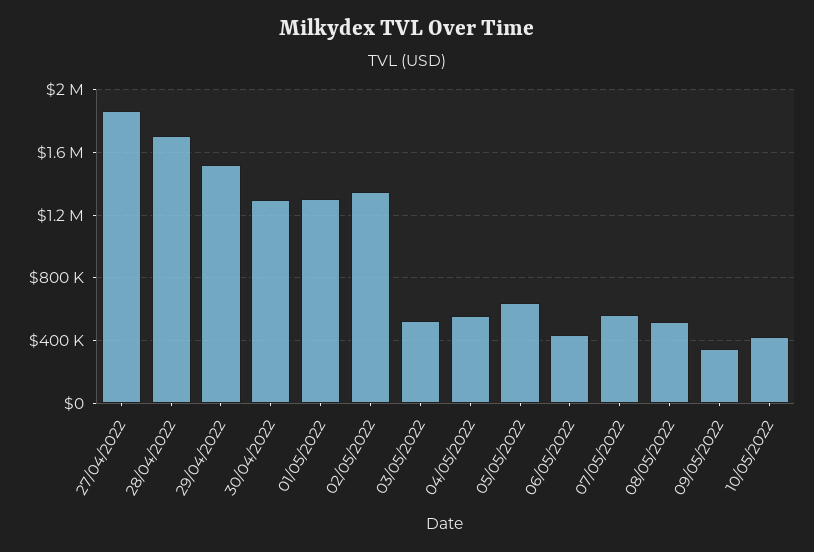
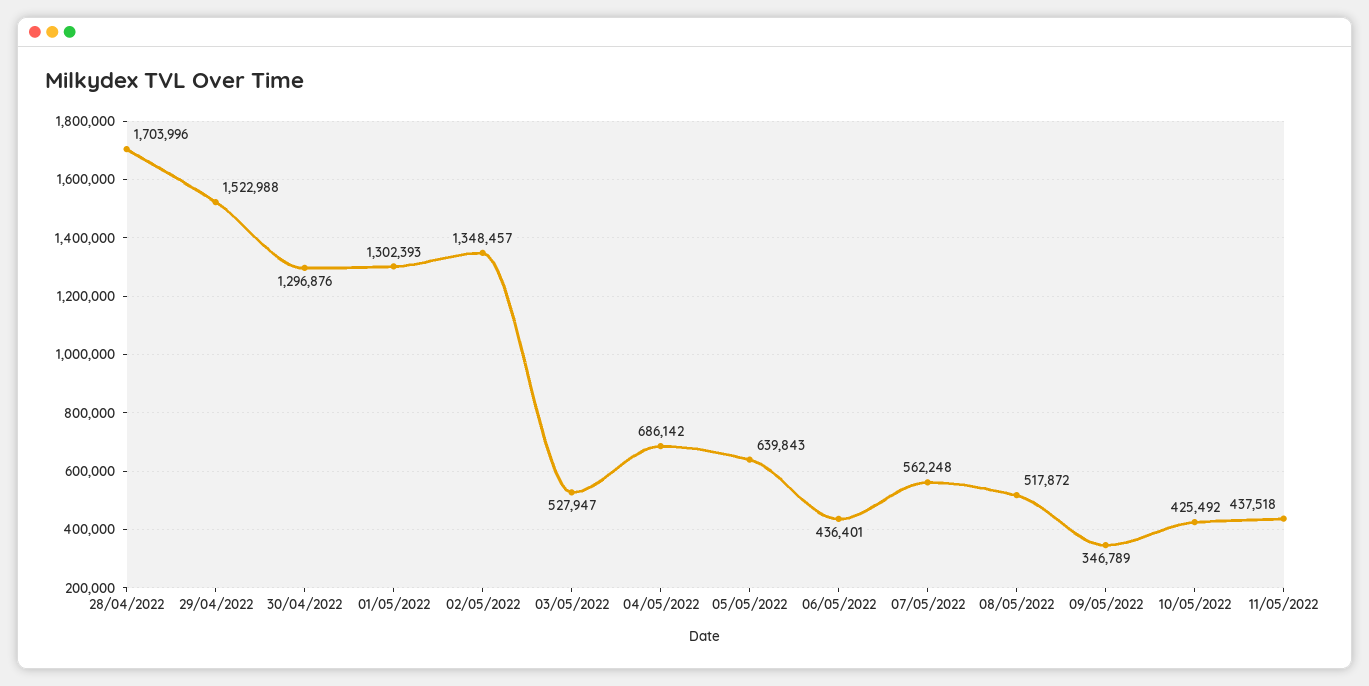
27/04/2022: 1850000 -> none
04/05/2022: 550000 -> 686142
11/05/2022: none -> 437518

